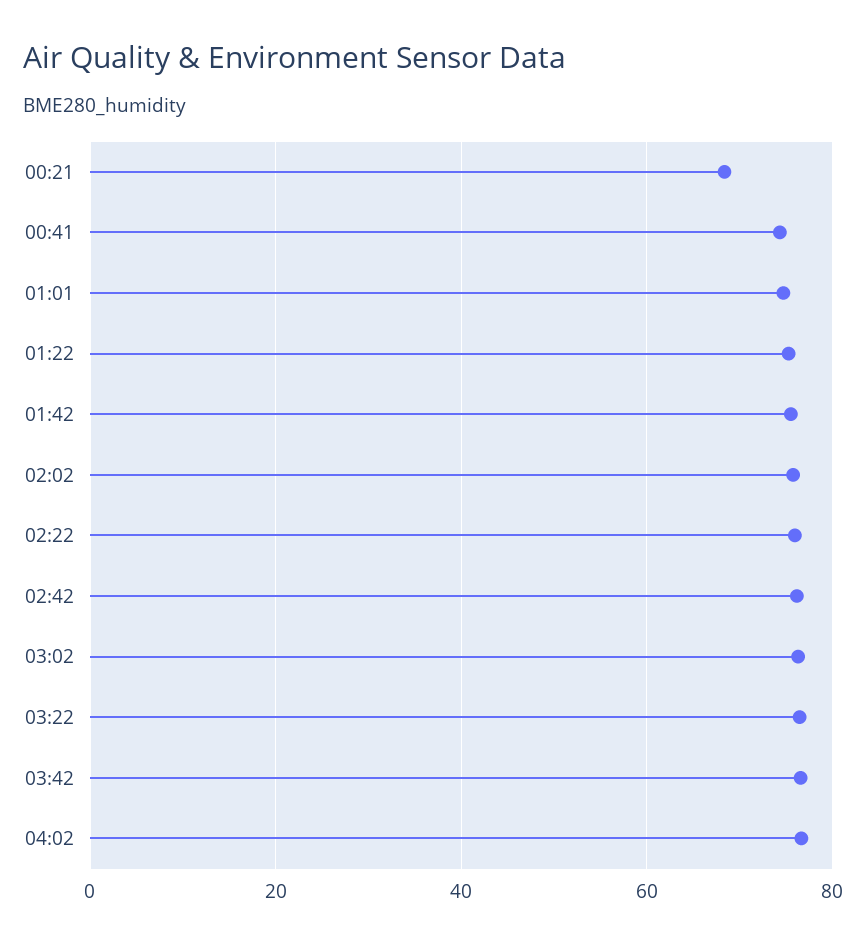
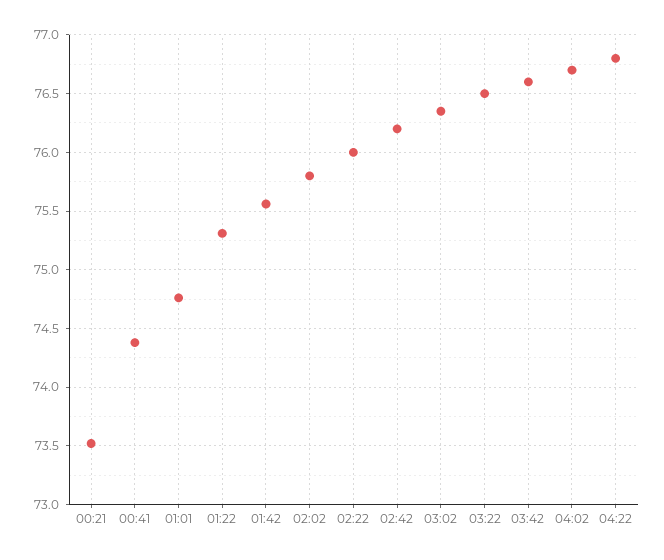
00:21: 68 -> 73.5
04:22: none -> 76.8

